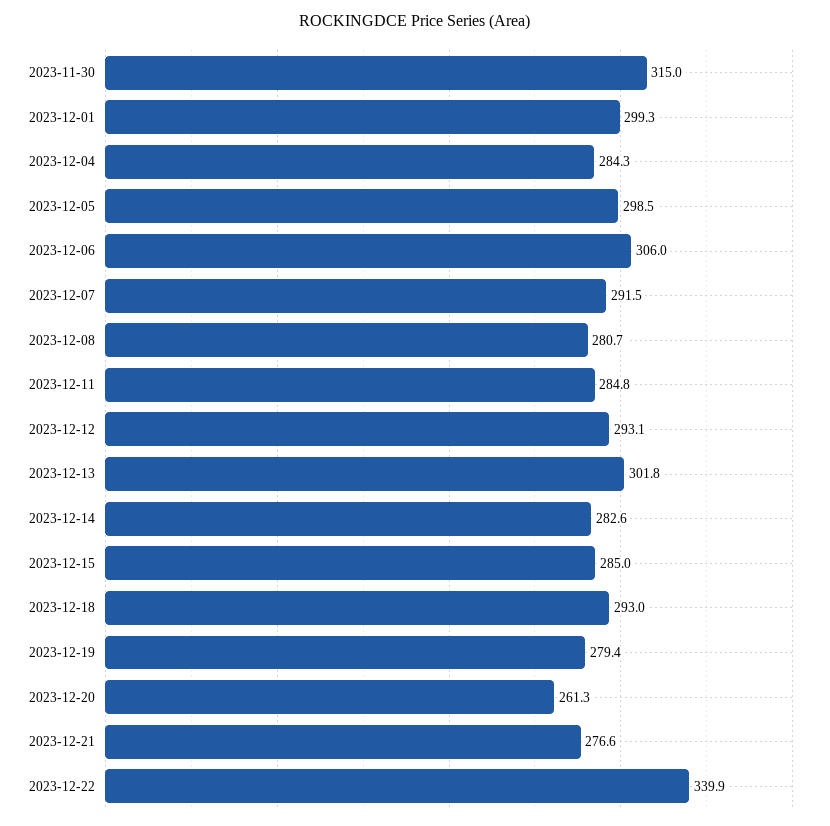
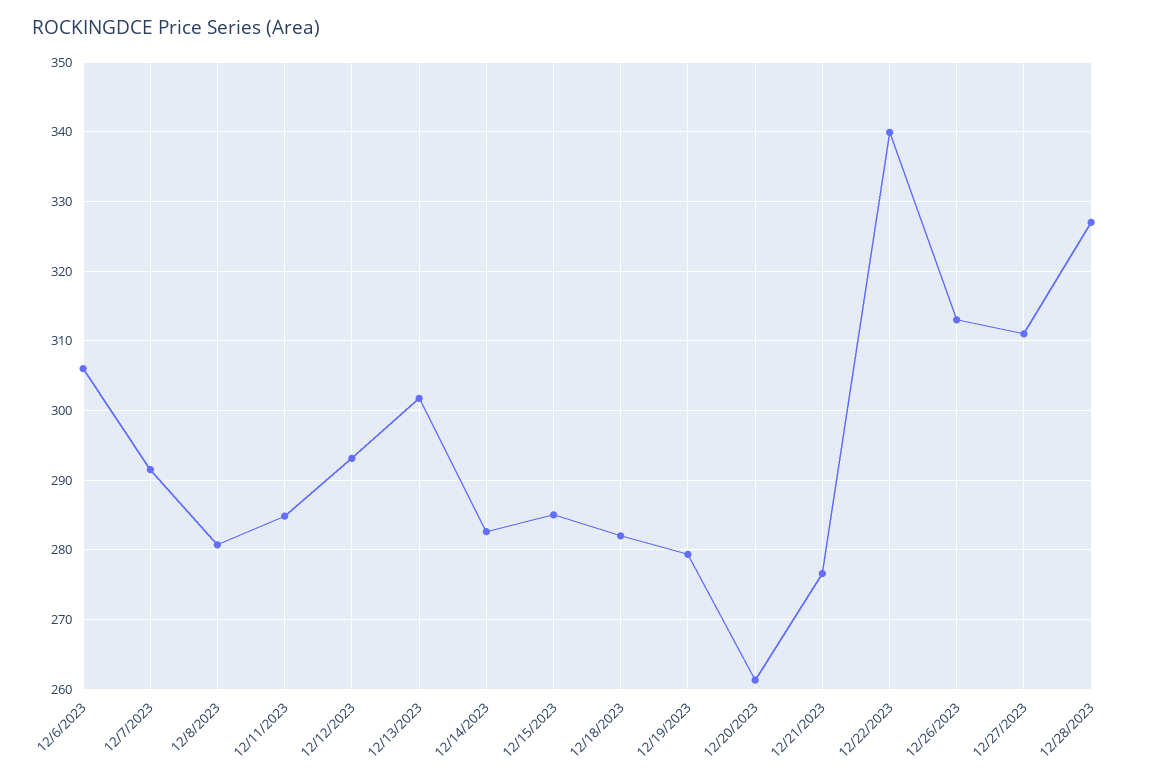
2023-11-30: 315 -> none
2023-12-01: 299.3 -> none
2023-12-04: 284.3 -> none
2023-12-05: 298.5 -> none
2023-12-18: 293 -> 282
12/26/2023: none -> 313
12/27/2023: none -> 311
12/28/2023: none -> 327

